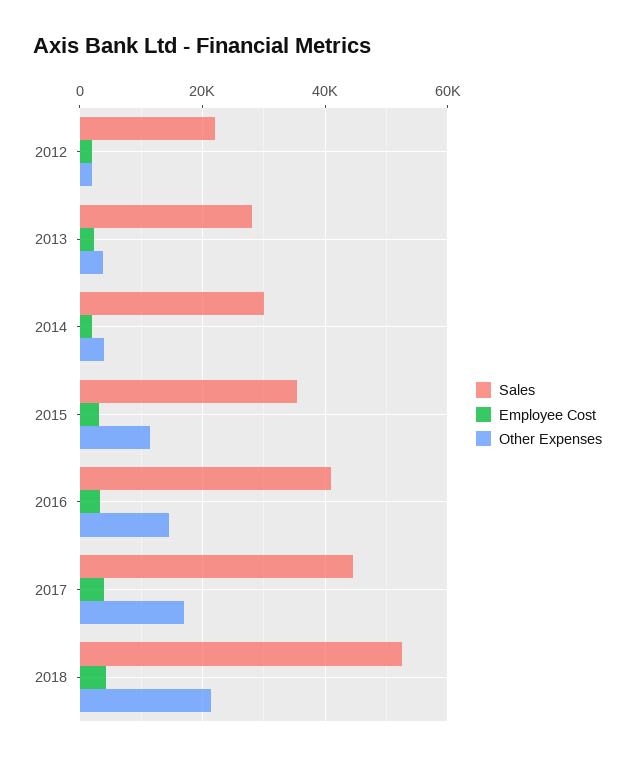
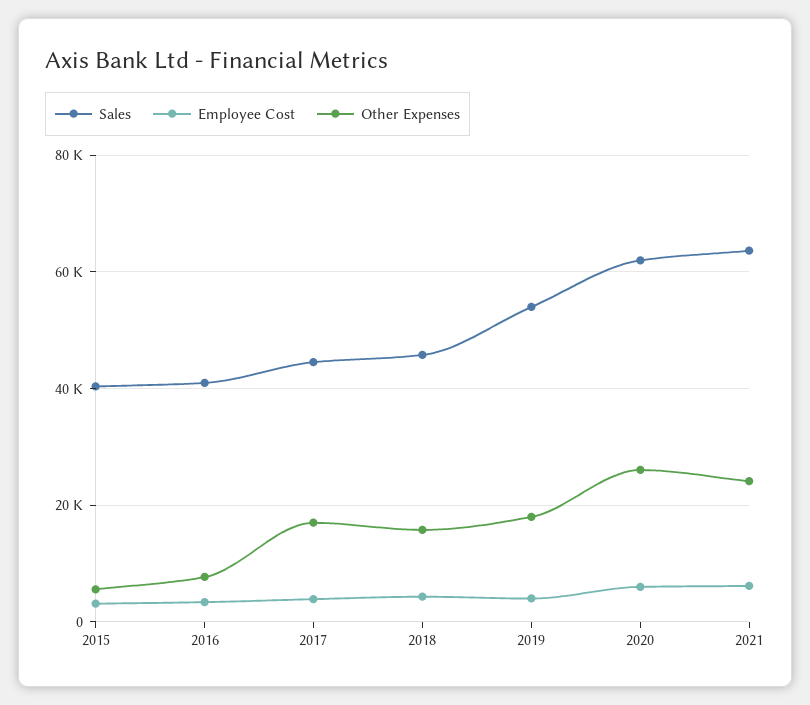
Sales, 2012: 22000 -> none
Employee Cost, 2012: 2000 -> none
Other Expenses, 2012: 2000 -> none
Sales, 2013: 28000 -> none
Employee Cost, 2013: 2000 -> none
Other Expenses, 2013: 4000 -> none
Sales, 2014: 30000 -> none
Employee Cost, 2014: 2000 -> none
Other Expenses, 2014: 4000 -> none
Sales, 2015: 36000 -> 40000
Other Expenses, 2015: 12000 -> 6000
Other Expenses, 2016: 14000 -> 8000
Sales, 2018: 52000 -> 46000
Other Expenses, 2018: 22000 -> 16000
Sales, 2019: none -> 54000
Employee Cost, 2019: none -> 4000
Other Expenses, 2019: none -> 18000
Sales, 2020: none -> 62000
Employee Cost, 2020: none -> 6000
Other Expenses, 2020: none -> 26000
Sales, 2021: none -> 64000
Employee Cost, 2021: none -> 6000
Other Expenses, 2021: none -> 24000

